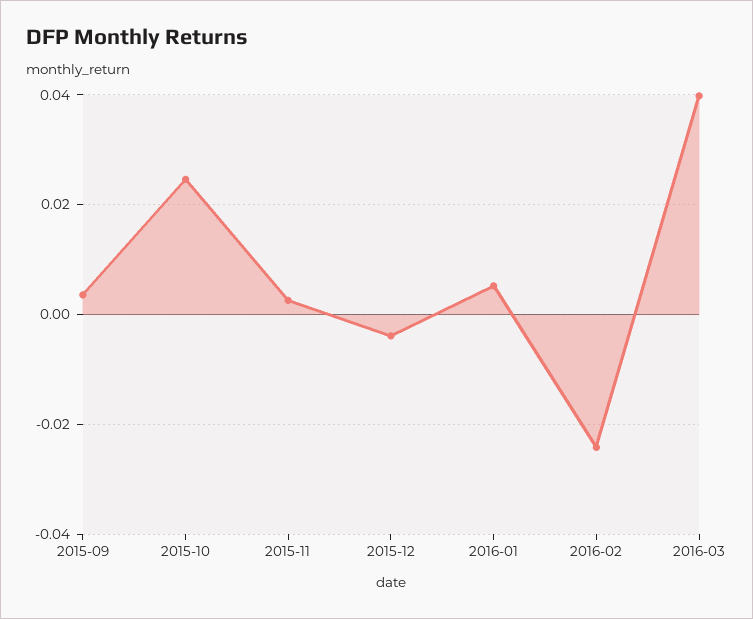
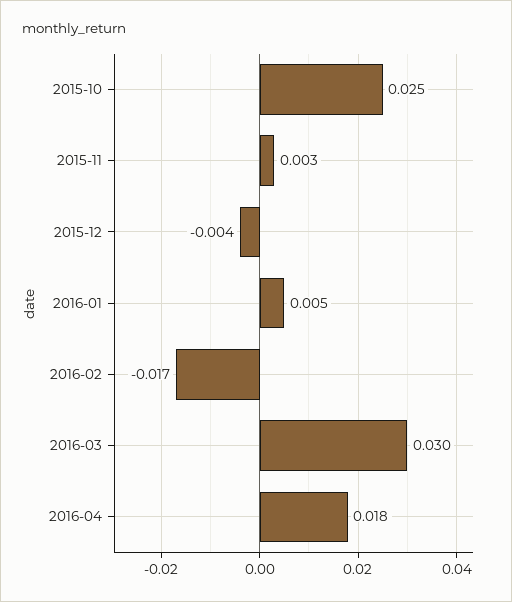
2015-09: 0.004 -> none
2016-02: -0.024 -> -0.017
2016-03: 0.04 -> 0.03
2016-04: none -> 0.018

